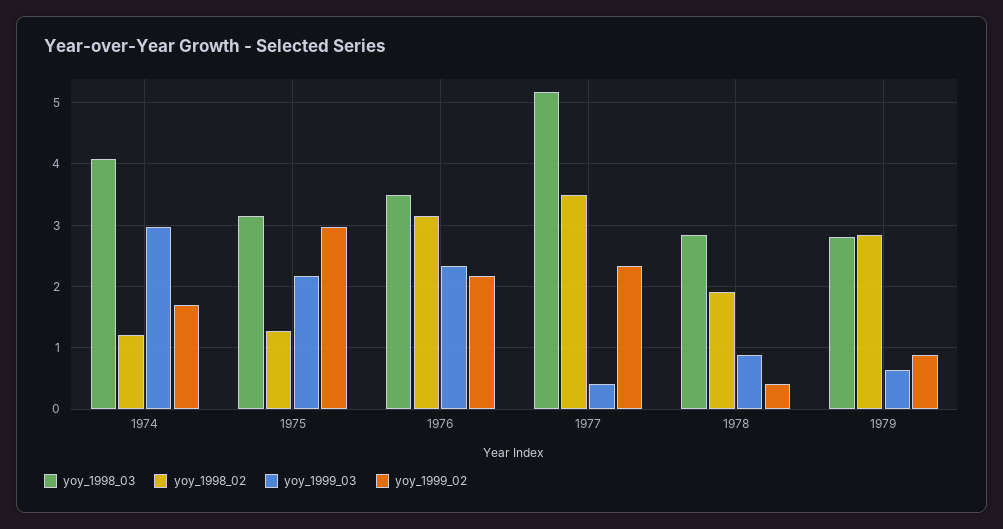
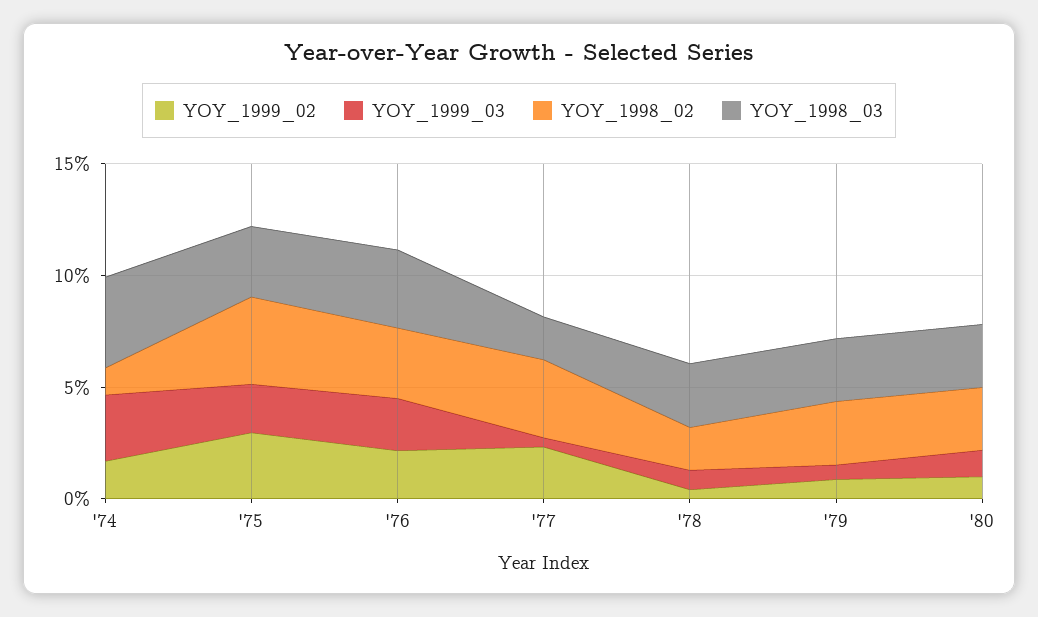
yoy_1998_02, 1975: 1.3 -> 4
yoy_1998_03, 1977: 5.2 -> 2
yoy_1999_02, '80: none -> 1
yoy_1999_03, '80: none -> 1
yoy_1998_02, '80: none -> 3
yoy_1998_03, '80: none -> 3

